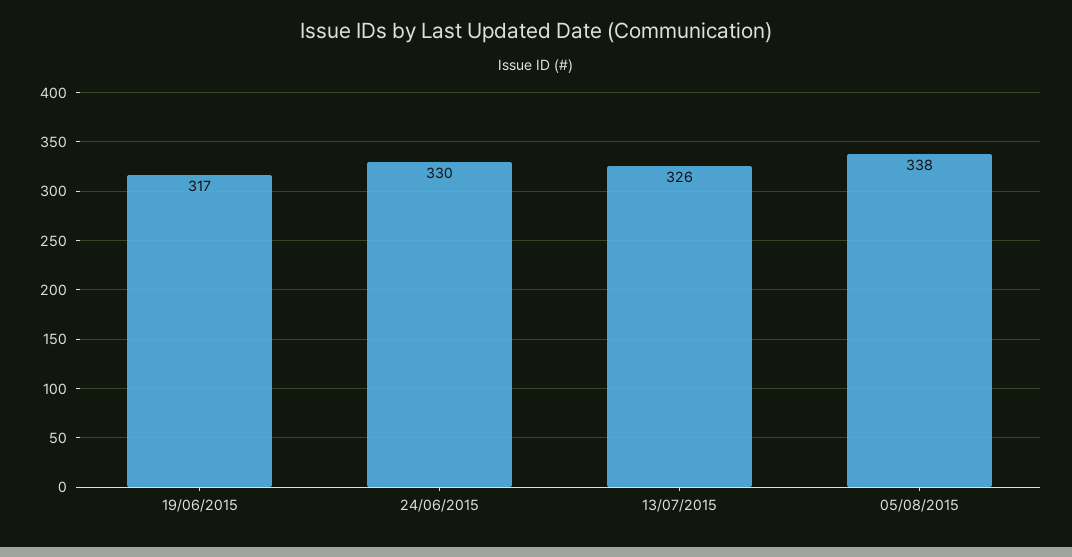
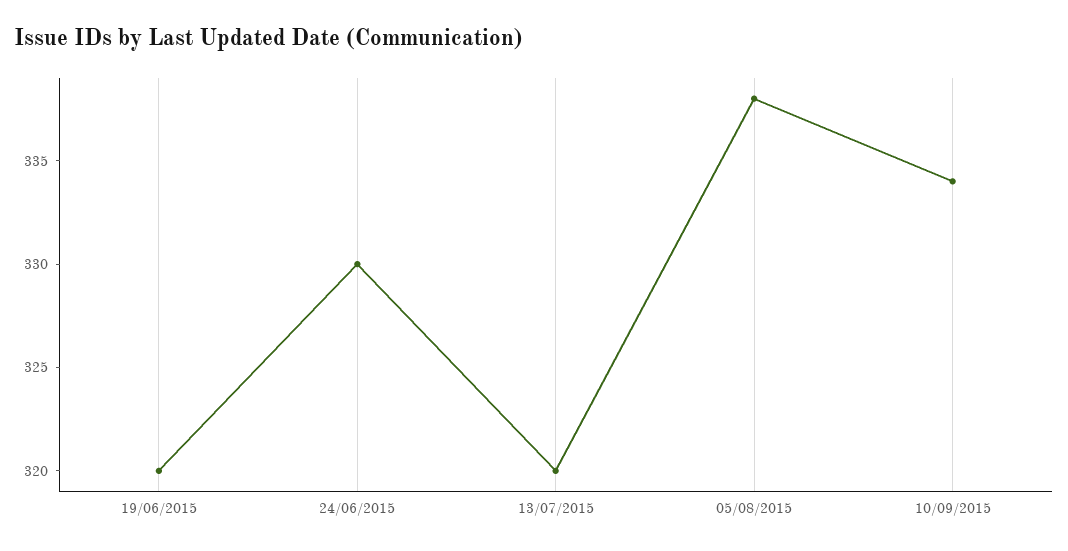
19/06/2015: 317 -> 320
13/07/2015: 326 -> 320
10/09/2015: none -> 334

